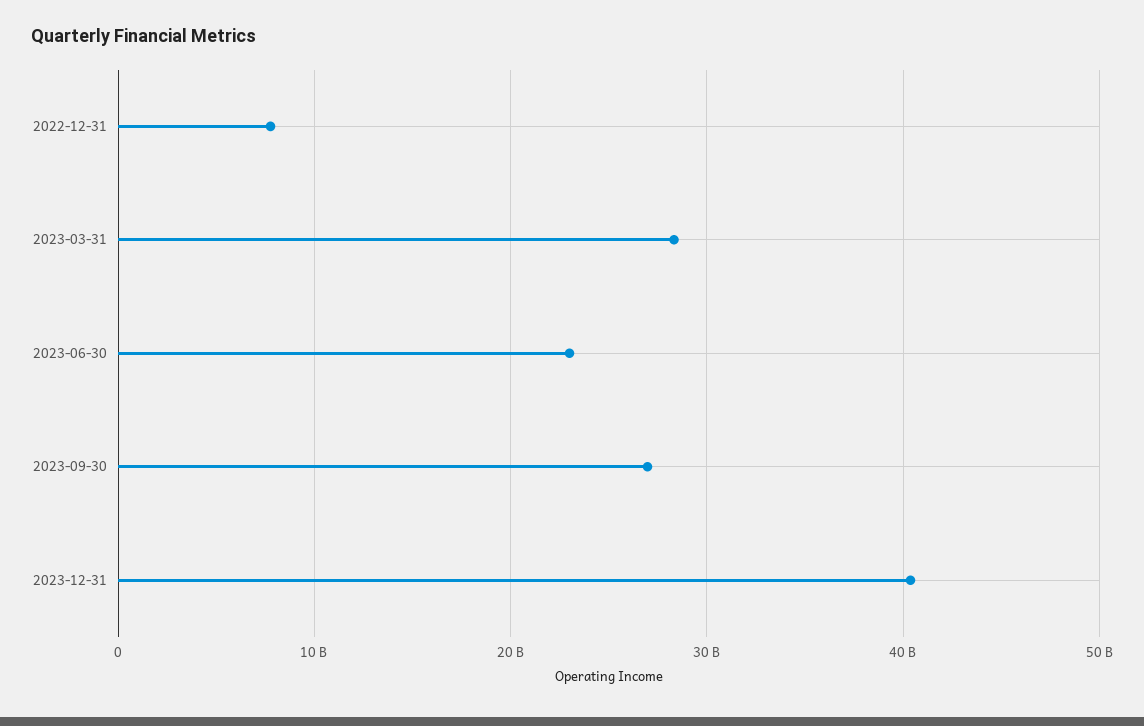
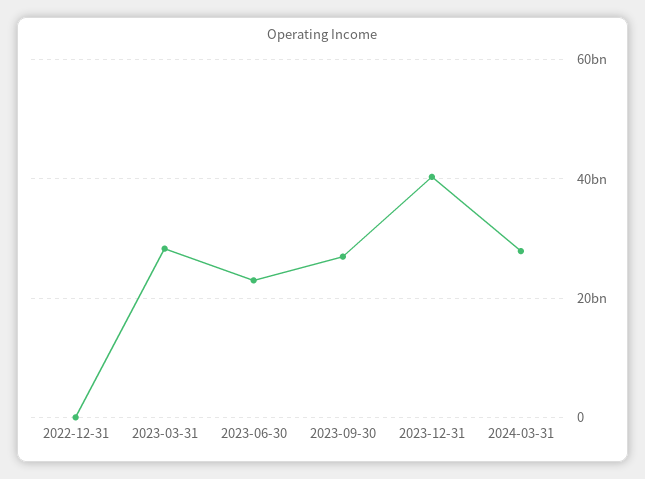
2022-12-31: 8000000000 -> 0
2024-03-31: none -> 28000000000

